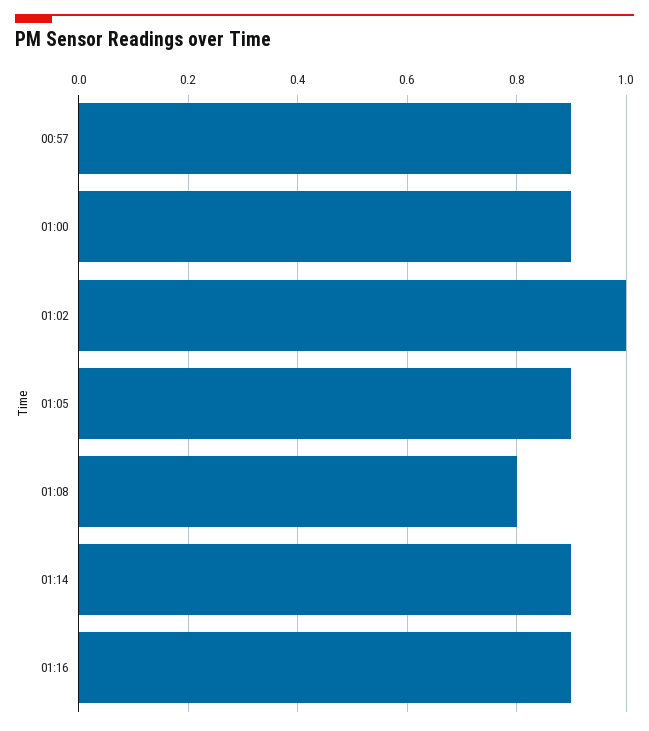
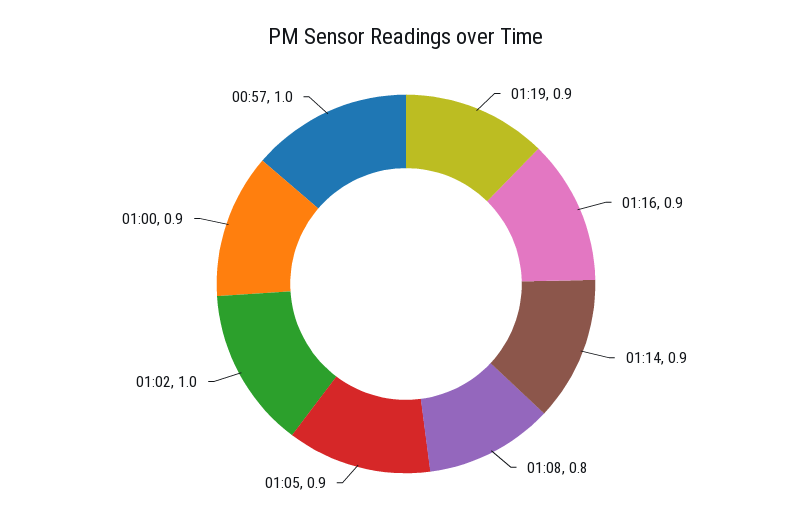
00:57: 0.9 -> 1
01:19: none -> 0.9

